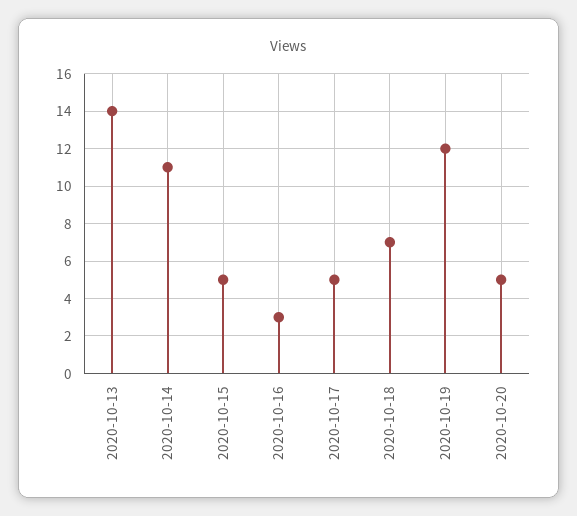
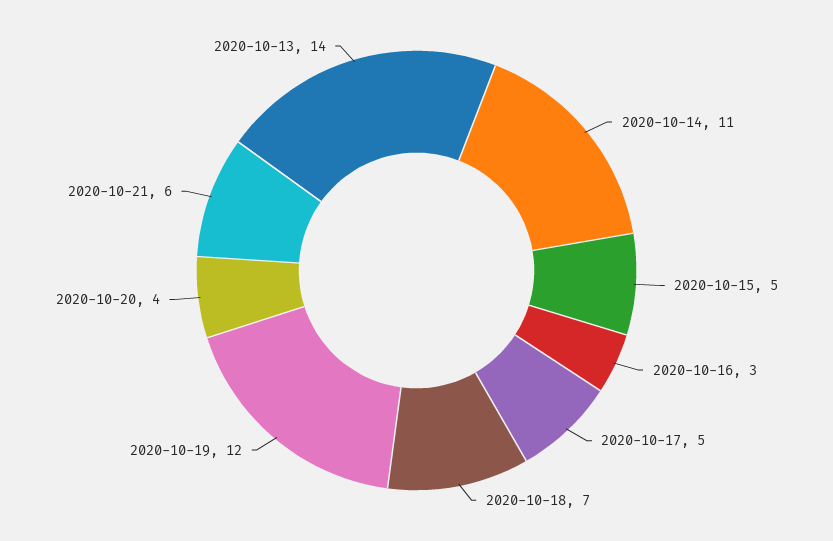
2020-10-20: 5 -> 4
2020-10-21: none -> 6

